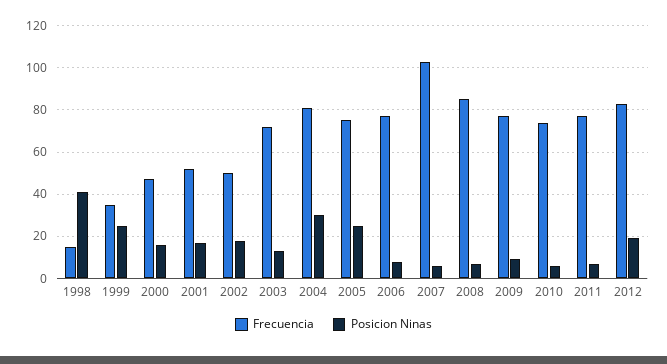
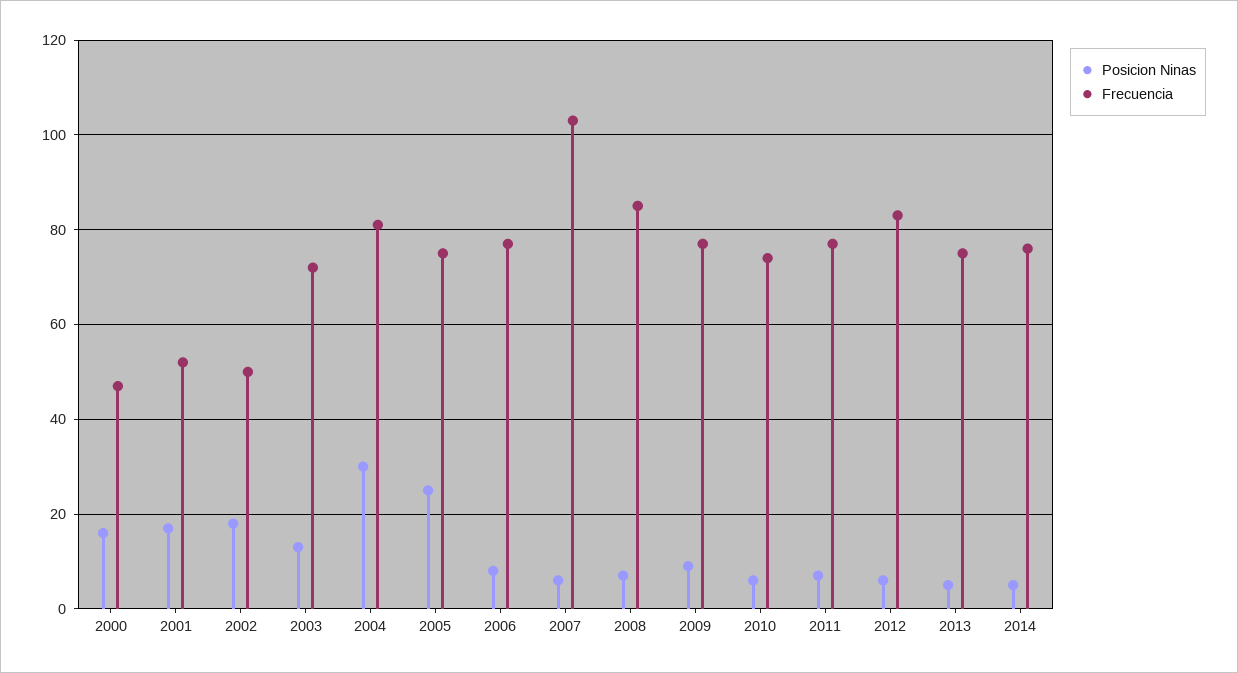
Frecuencia, 1998: 15 -> none
Posicion Ninas, 1998: 40 -> none
Frecuencia, 1999: 35 -> none
Posicion Ninas, 1999: 25 -> none
Posicion Ninas, 2012: 20 -> 5
Posicion Ninas, 2013: none -> 5
Frecuencia, 2013: none -> 75
Posicion Ninas, 2014: none -> 5
Frecuencia, 2014: none -> 75

